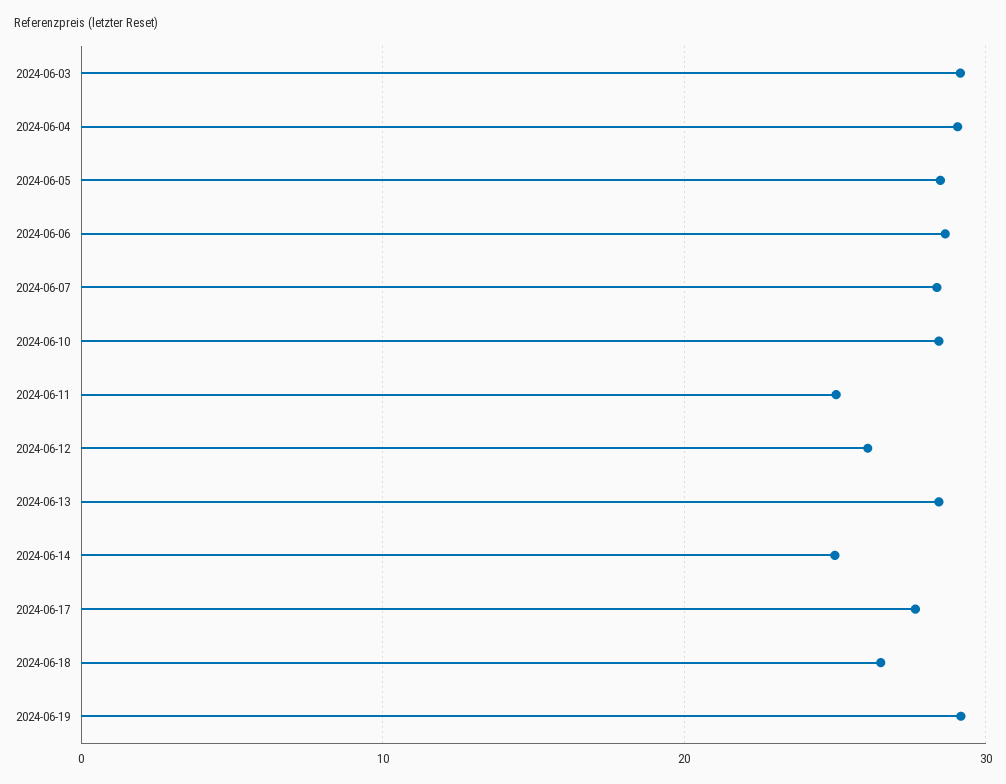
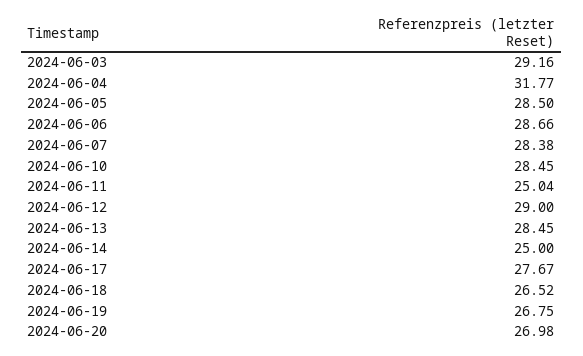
2024-06-04: 29 -> 31.77
2024-06-12: 26 -> 29
2024-06-19: 29 -> 26.75
2024-06-20: none -> 26.98

